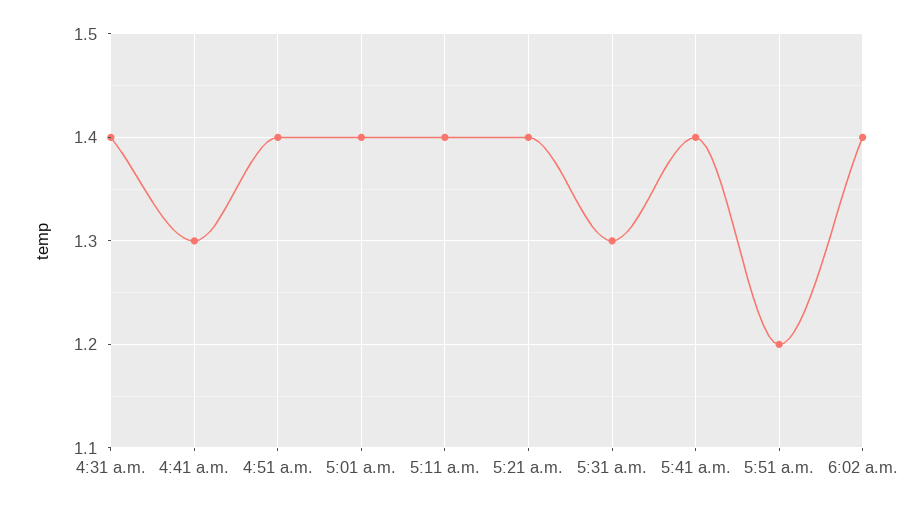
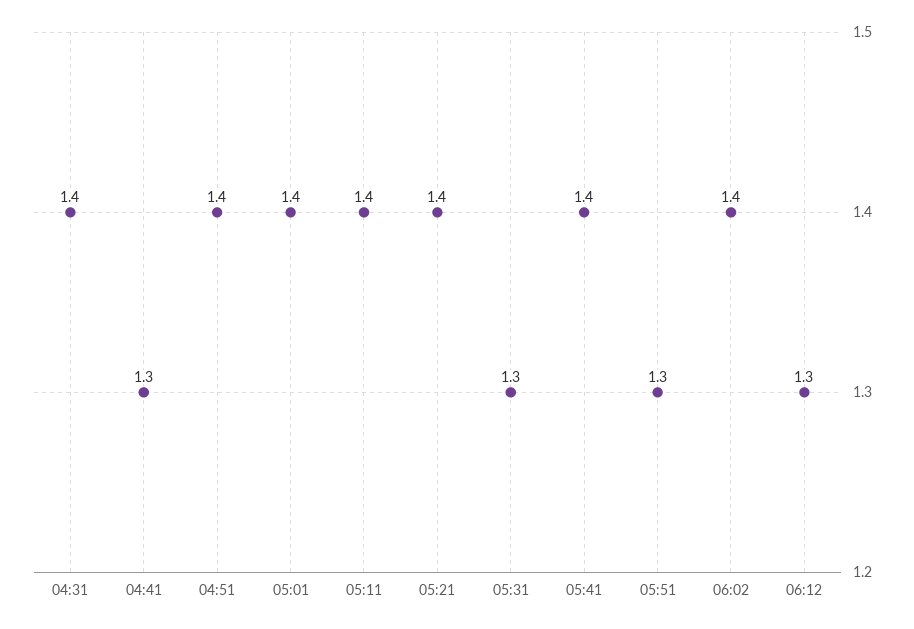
5:51 a.m.: 1.2 -> 1.3
06:12: none -> 1.3

